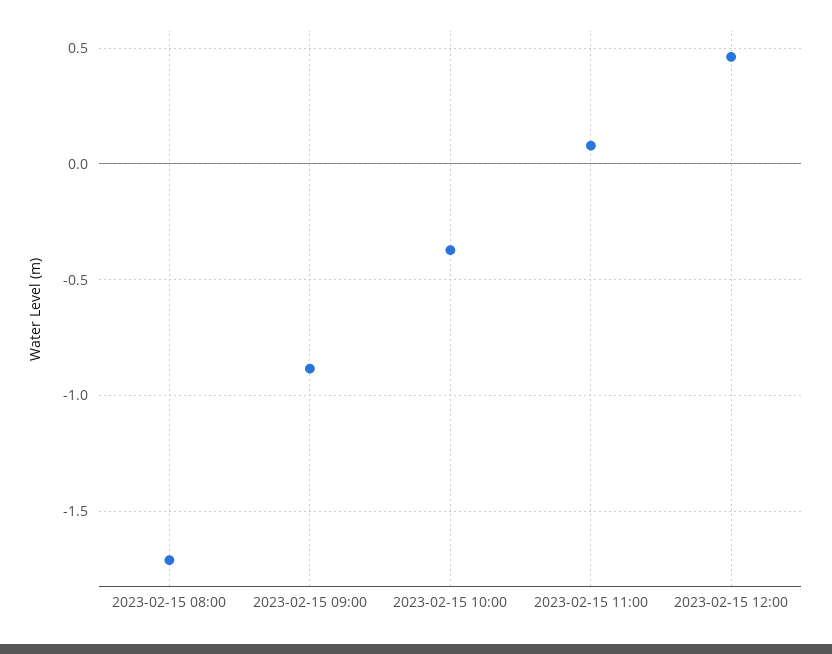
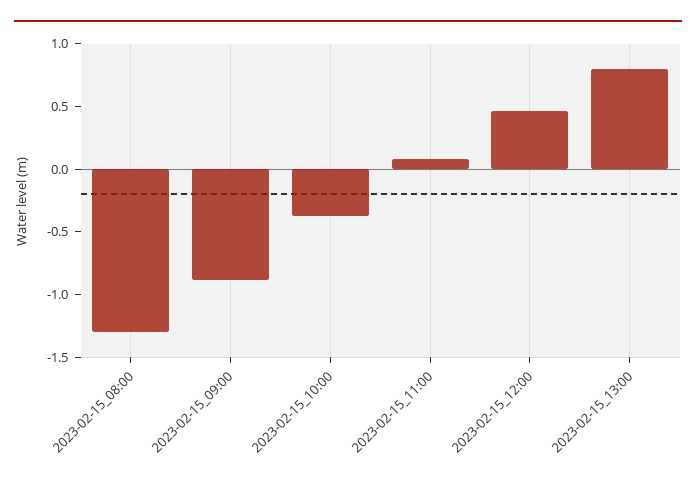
2023-02-15 08:00: -1.7 -> -1.3
2023-02-15_13:00: none -> 0.8

